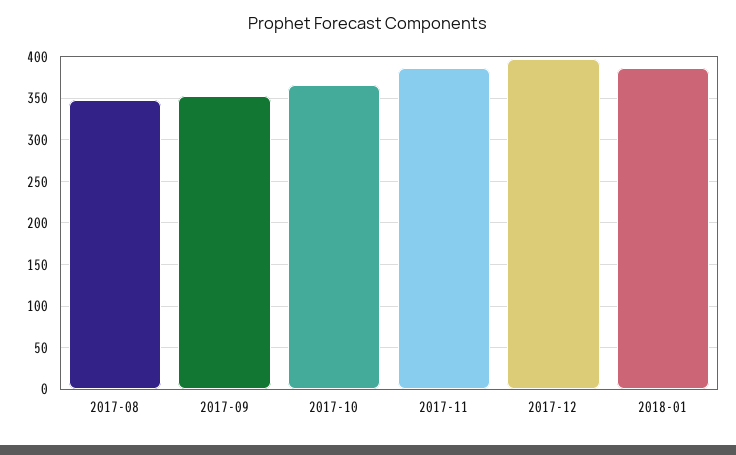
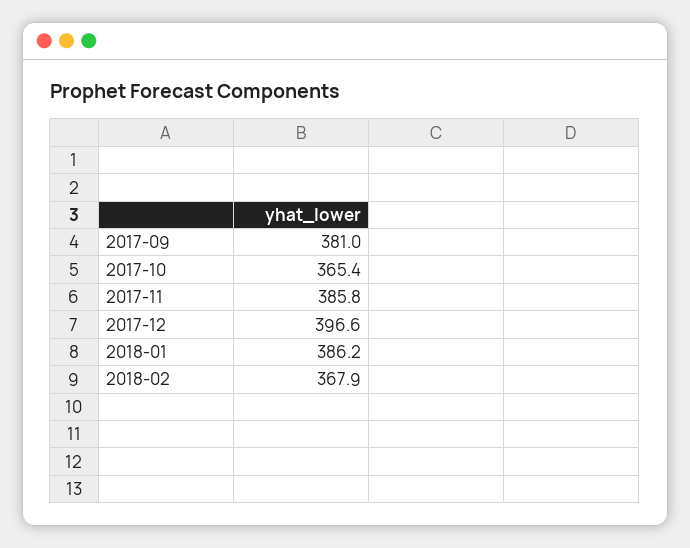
2017-08: 350 -> none
2017-09: 350 -> 381
2018-02: none -> 367.9

